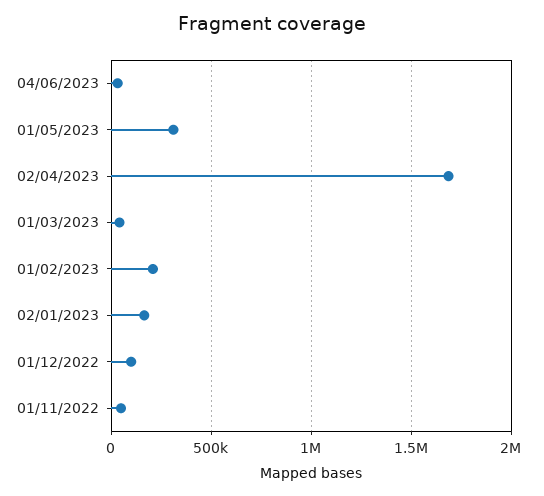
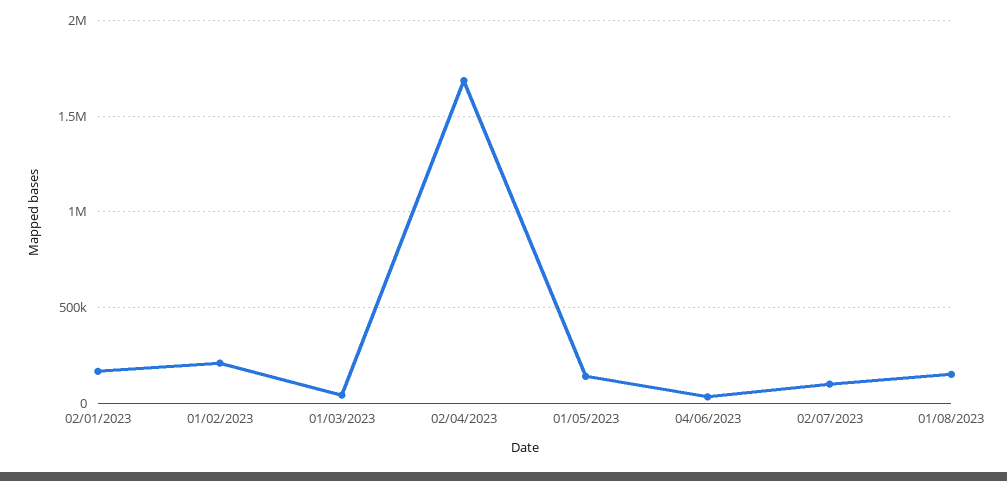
01/05/2023: 300000 -> 150000
01/12/2022: 100000 -> none
01/11/2022: 50000 -> none
02/07/2023: none -> 100000
01/08/2023: none -> 150000

